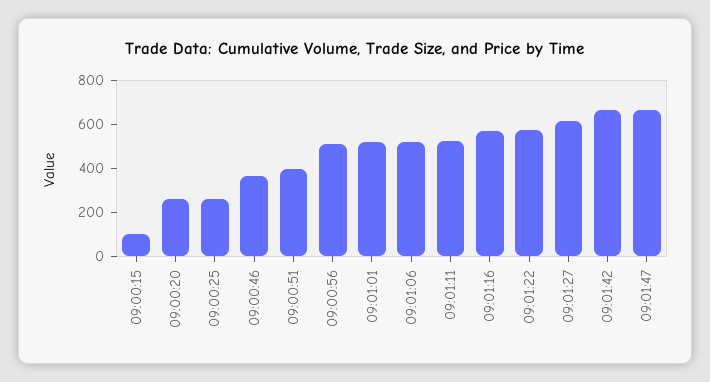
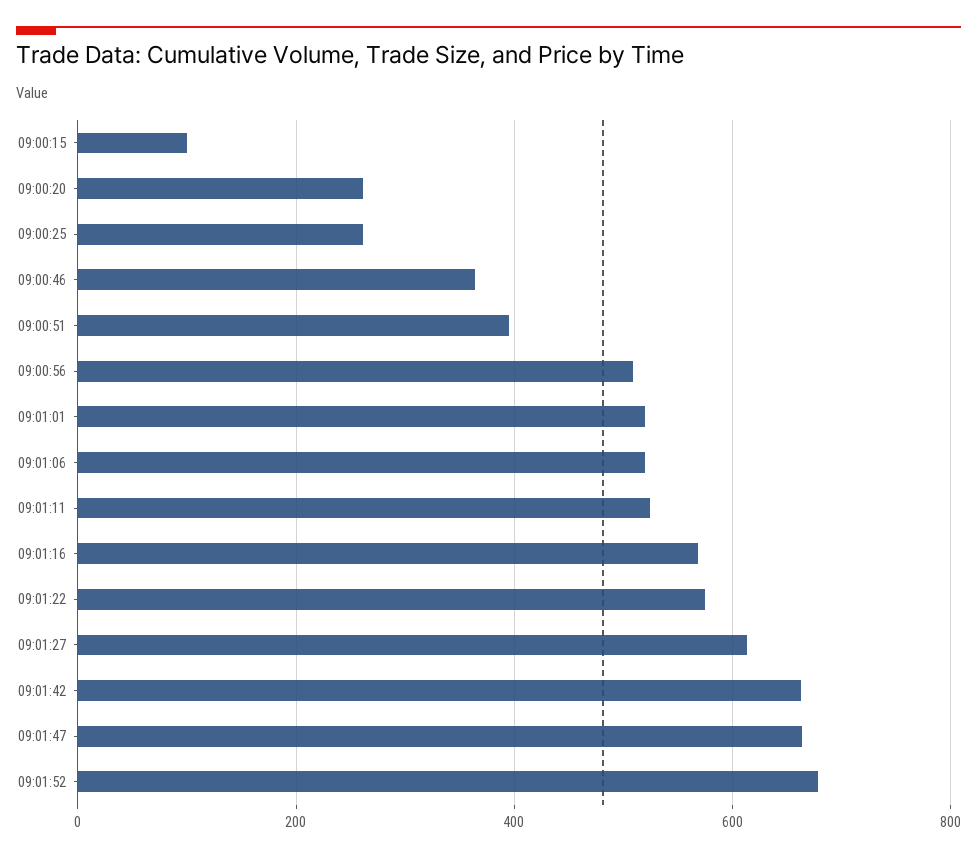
09:01:52: none -> 680

